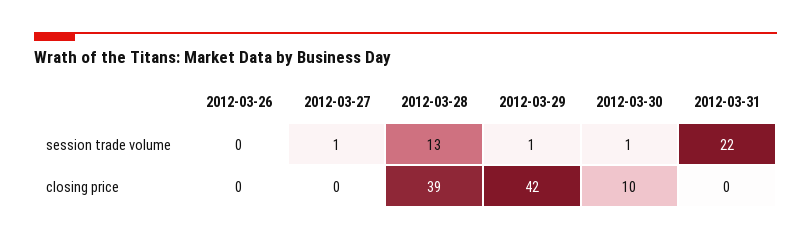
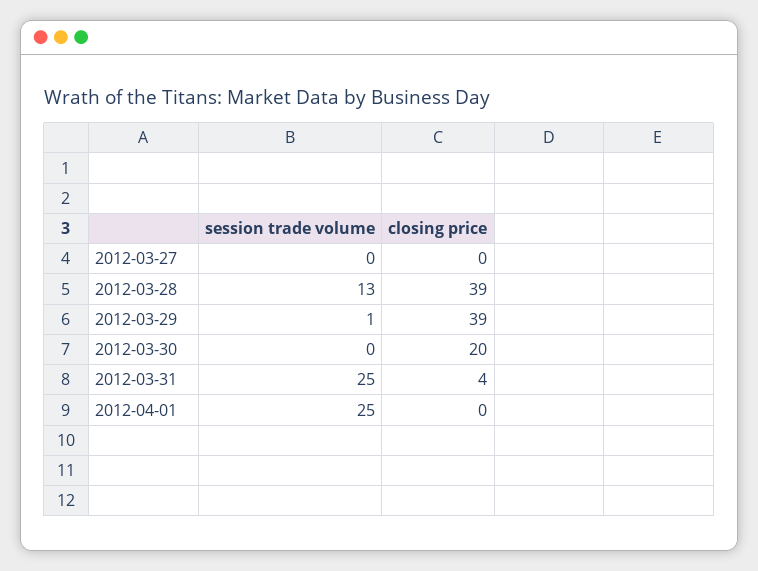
2012-03-26, session trade volume: 0 -> none
2012-03-27, session trade volume: 1 -> 0
2012-03-30, session trade volume: 1 -> 0
2012-03-31, session trade volume: 22 -> 25
2012-03-26, closing price: 0 -> none
2012-03-29, closing price: 42 -> 39
2012-03-30, closing price: 10 -> 20
2012-03-31, closing price: 0 -> 4
2012-04-01, session trade volume: none -> 25
2012-04-01, closing price: none -> 0

